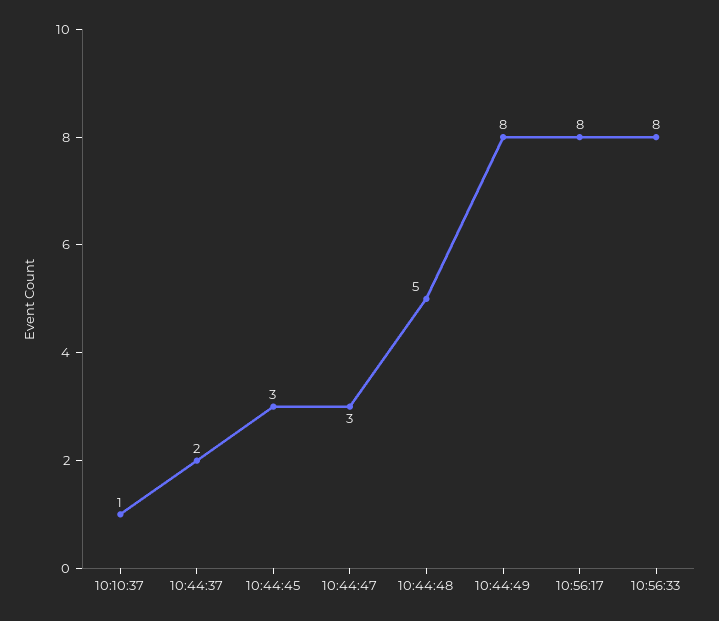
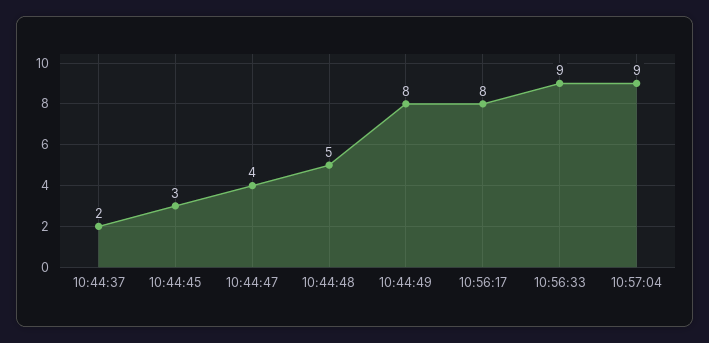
10:10:37: 1 -> none
10:44:47: 3 -> 4
10:56:33: 8 -> 9
10:57:04: none -> 9

